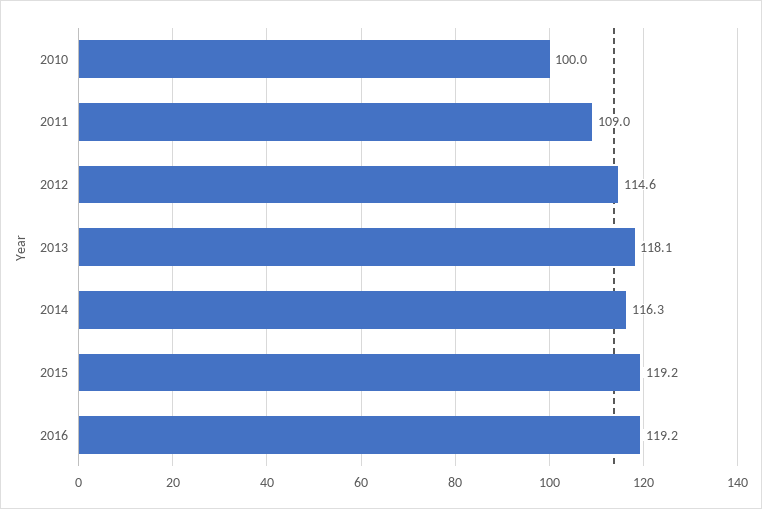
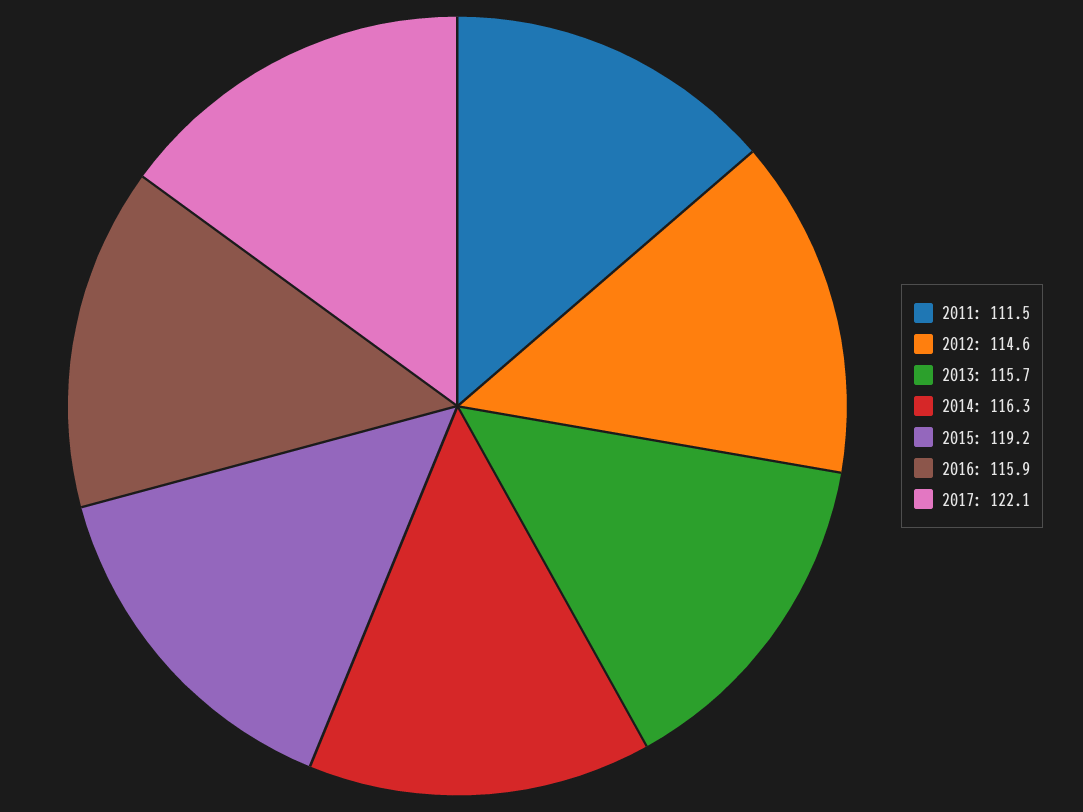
2010: 100 -> none
2011: 109 -> 111.5
2013: 118.1 -> 115.7
2016: 119.2 -> 115.9
2017: none -> 122.1

